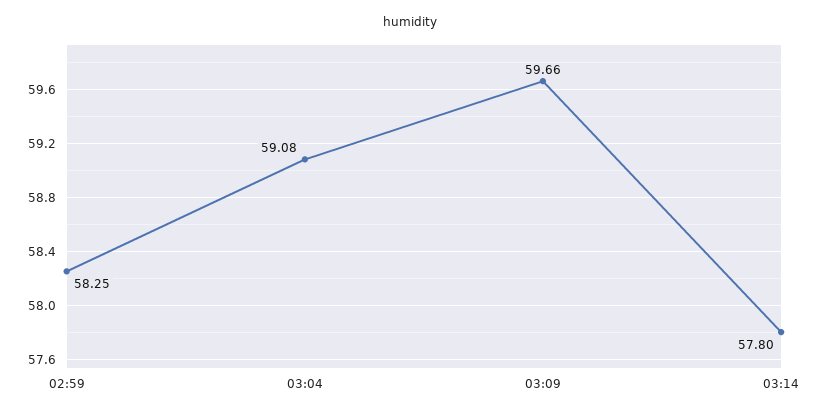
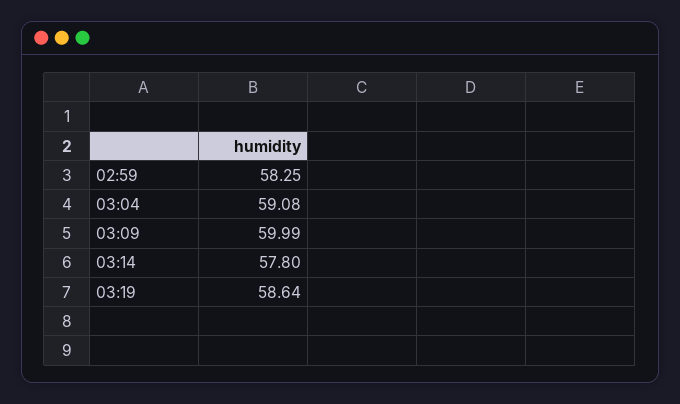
03:09: 59.66 -> 59.99
03:19: none -> 58.64

